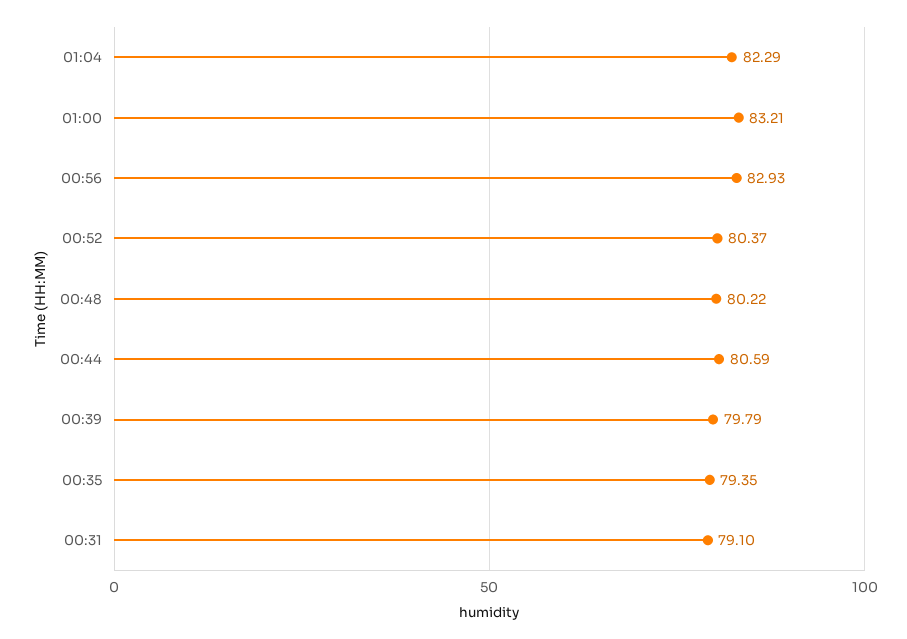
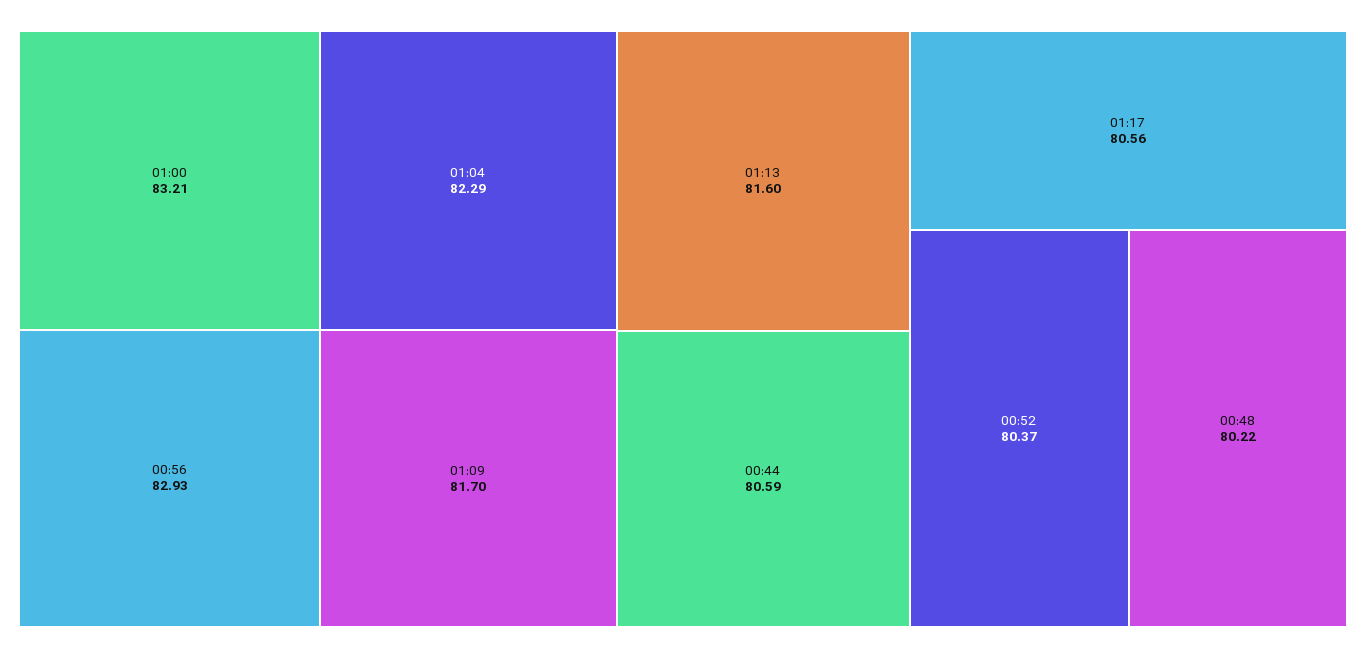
00:39: 79.79 -> none
00:35: 79.35 -> none
00:31: 79.1 -> none
01:09: none -> 81.7
01:13: none -> 81.6
01:17: none -> 80.56

